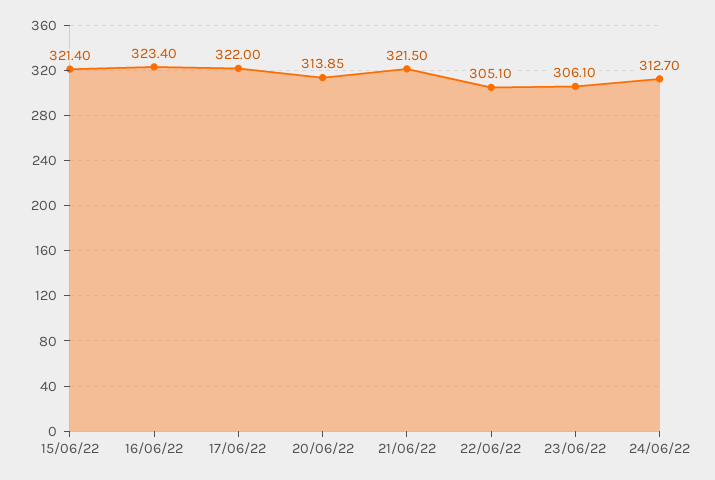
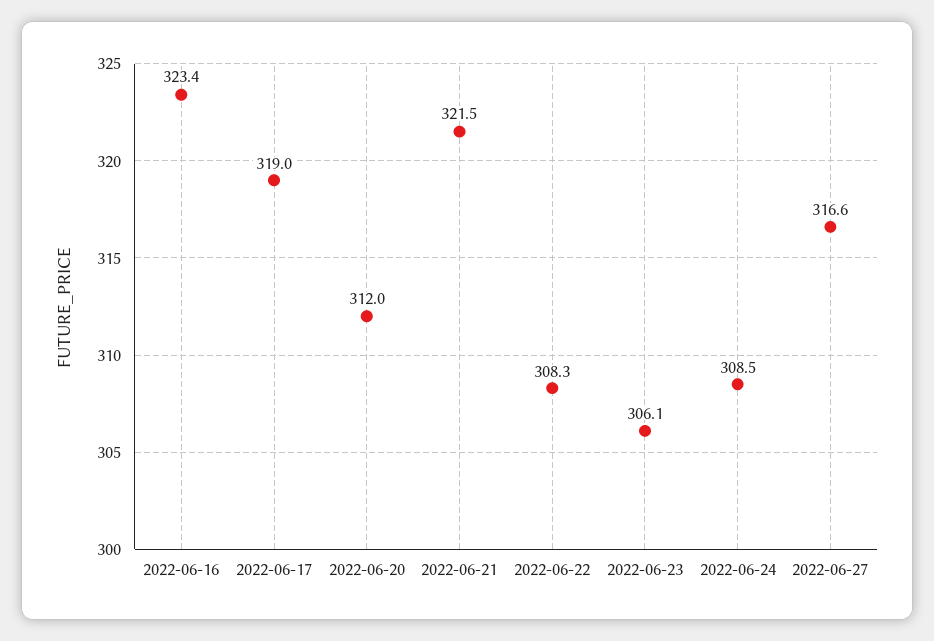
15/06/22: 321.4 -> none
17/06/22: 322 -> 319
20/06/22: 313.85 -> 312
22/06/22: 305.1 -> 308.3
24/06/22: 312.7 -> 308.5
2022-06-27: none -> 316.6

